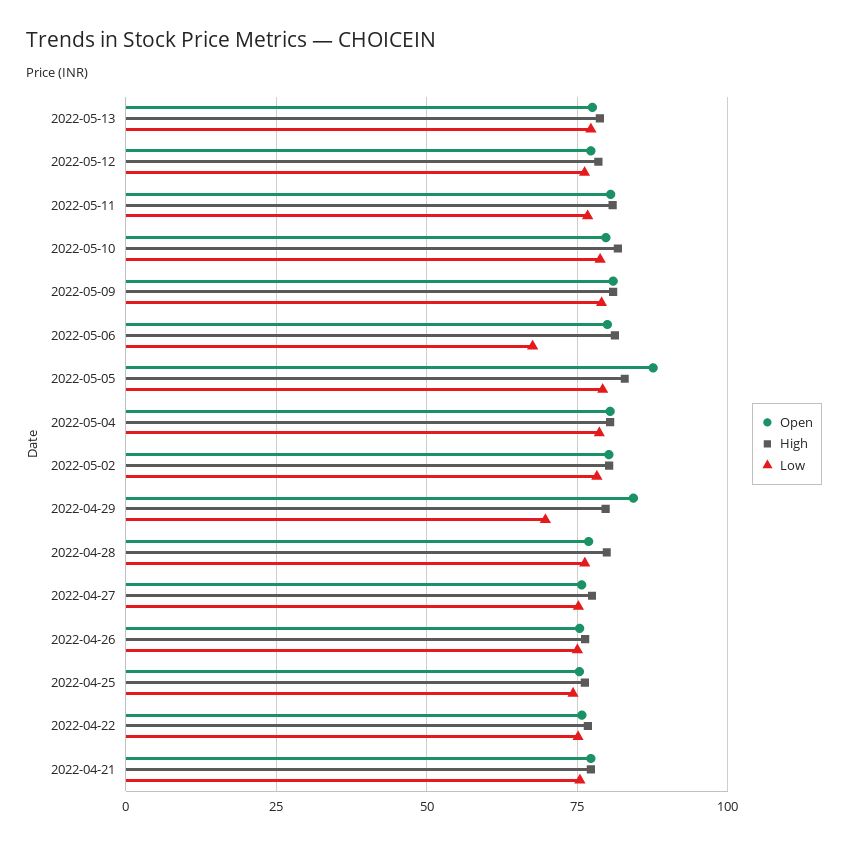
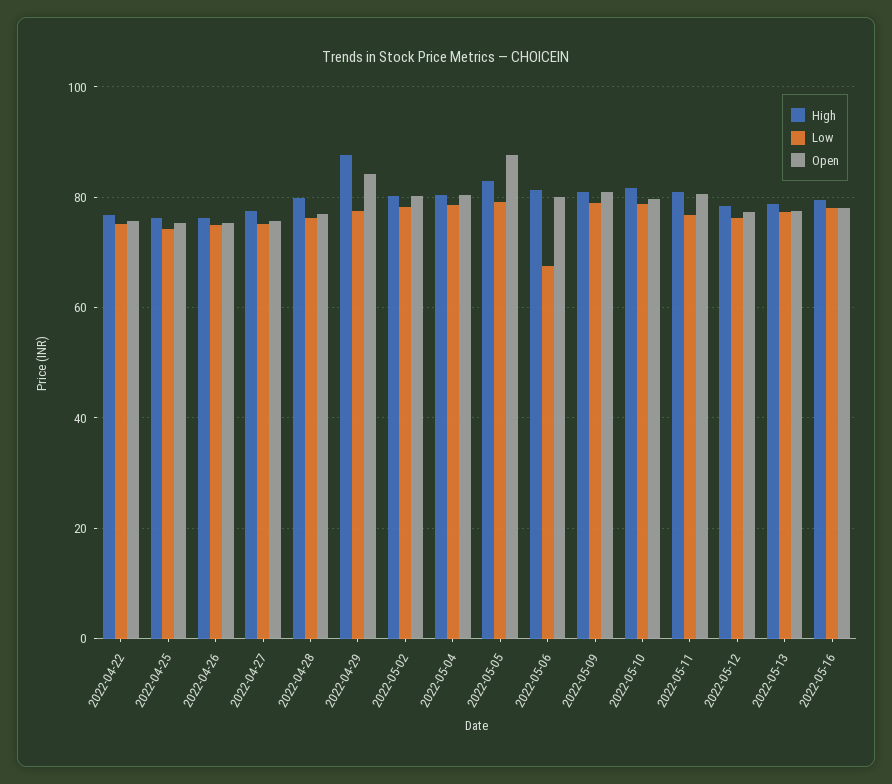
High, 2022-04-29: 80 -> 88
Low, 2022-04-29: 70 -> 78
Open, 2022-04-21: 77.5 -> none
High, 2022-04-21: 77.5 -> none
Low, 2022-04-21: 75 -> none
High, 2022-05-16: none -> 80
Low, 2022-05-16: none -> 78
Open, 2022-05-16: none -> 78

